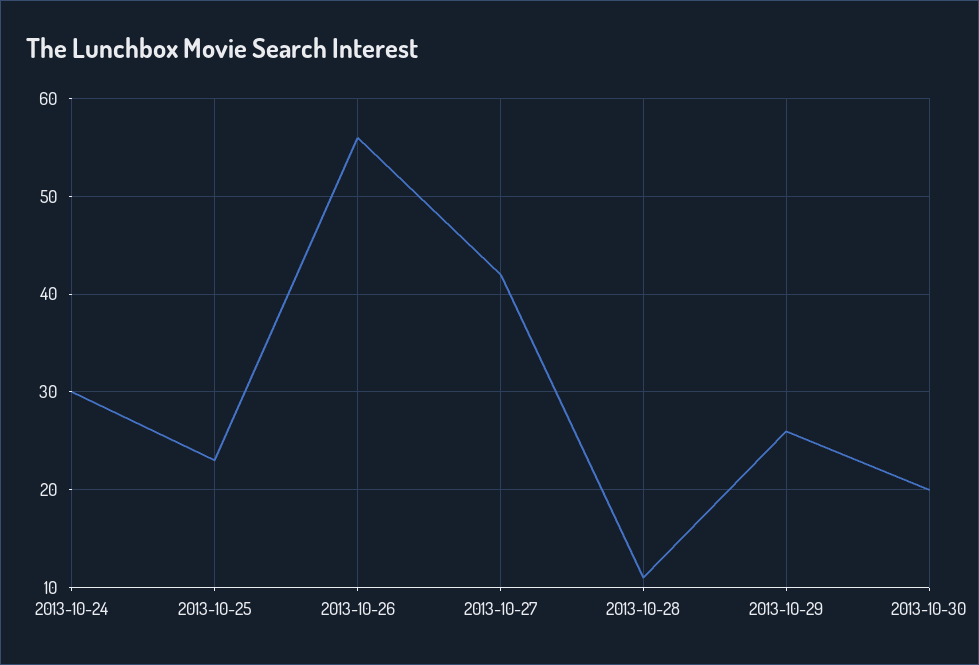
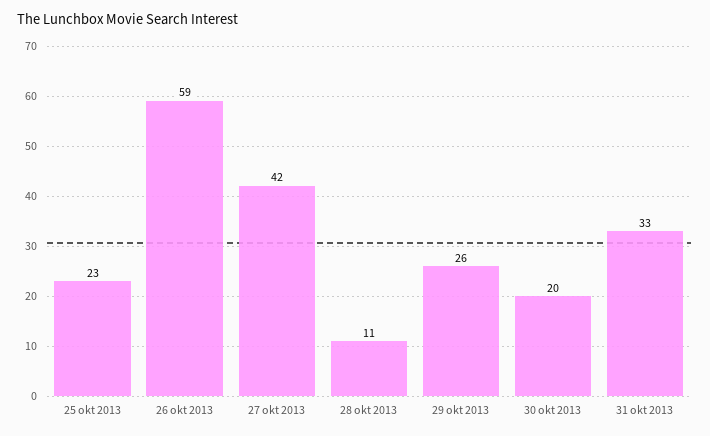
2013-10-24: 30 -> none
2013-10-26: 56 -> 59
31 okt 2013: none -> 33

